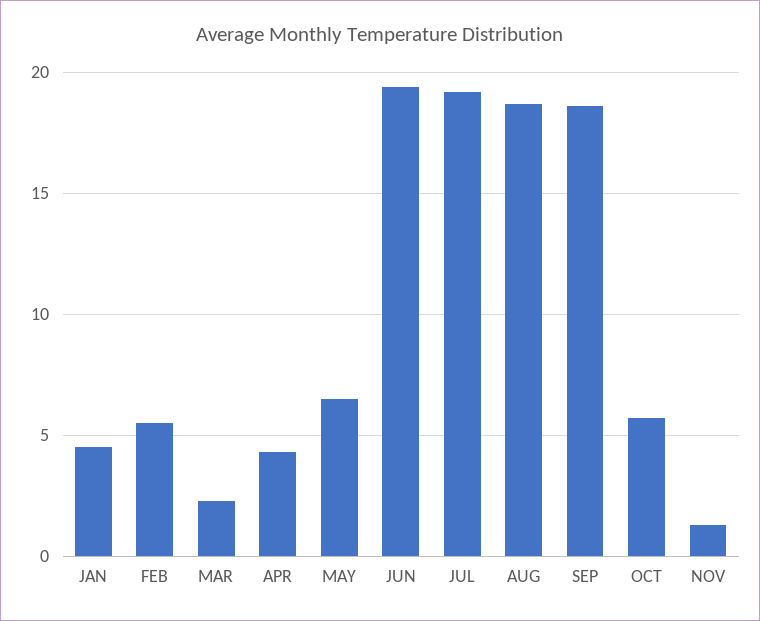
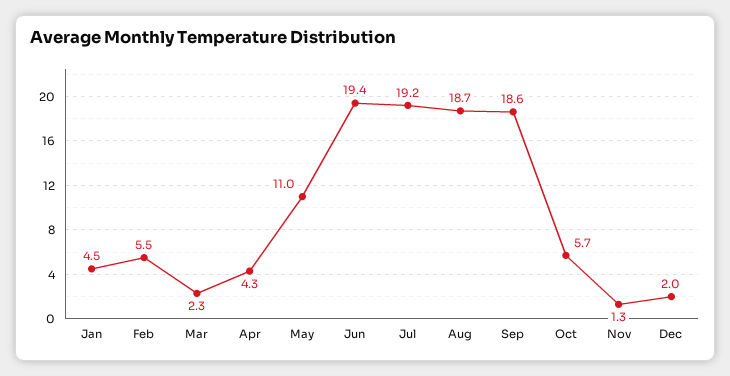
MAY: 6.5 -> 11
Dec: none -> 2

